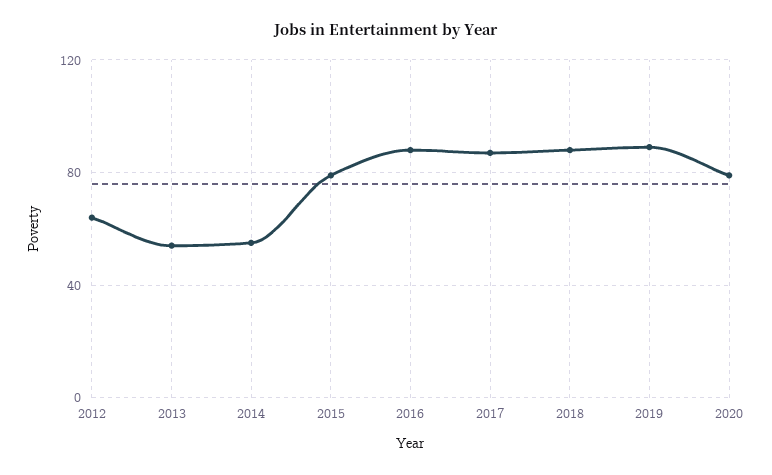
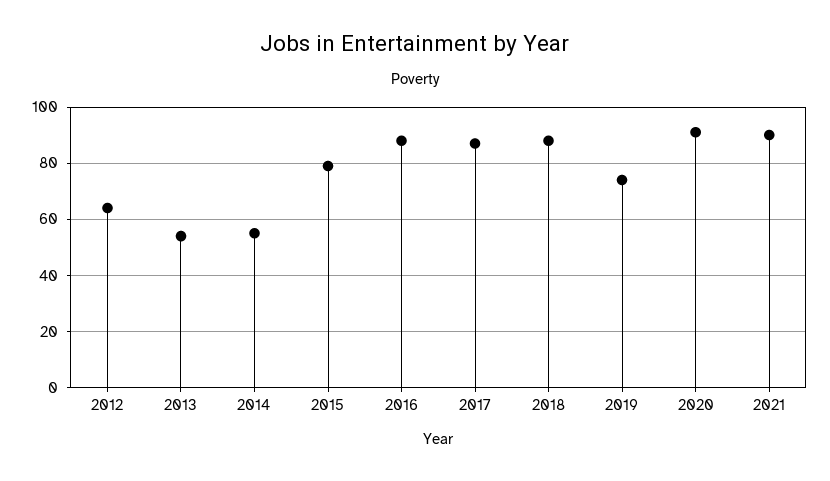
2019: 90 -> 75
2020: 80 -> 90
2021: none -> 90

